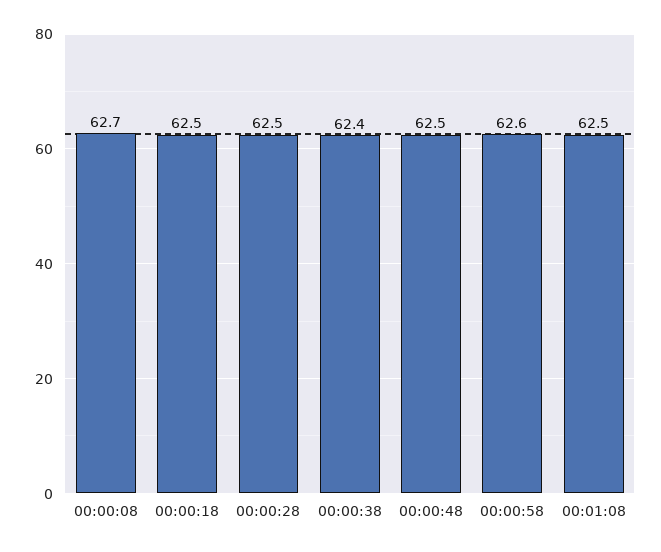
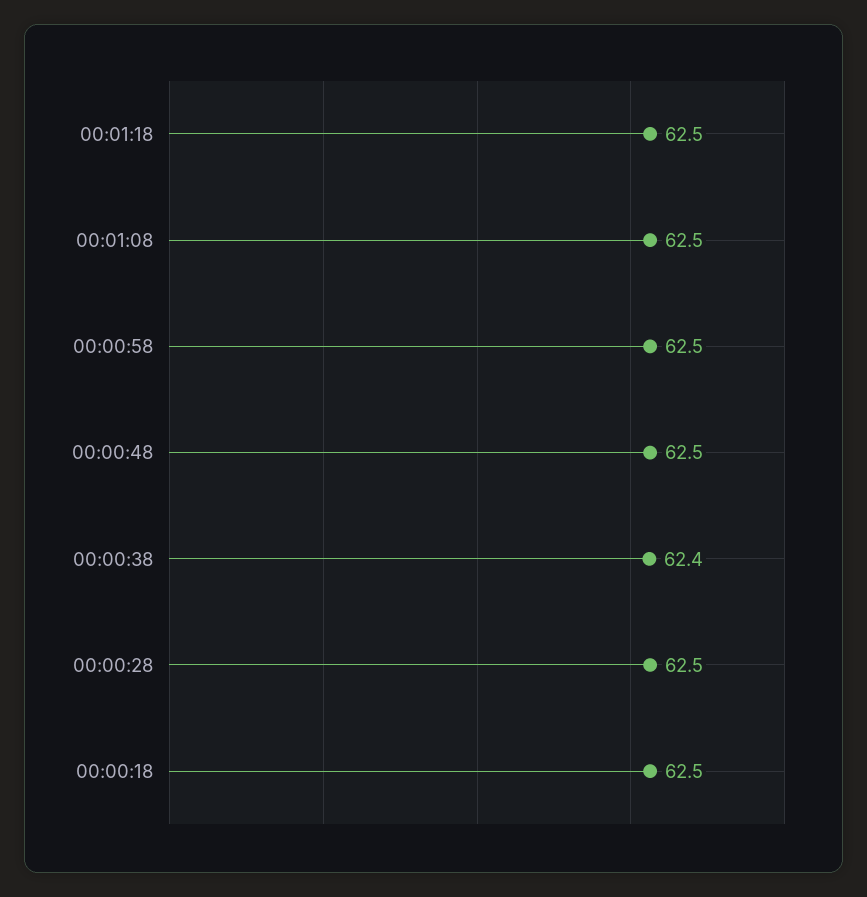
00:00:08: 62.7 -> none
00:00:58: 62.6 -> 62.5
00:01:18: none -> 62.5

